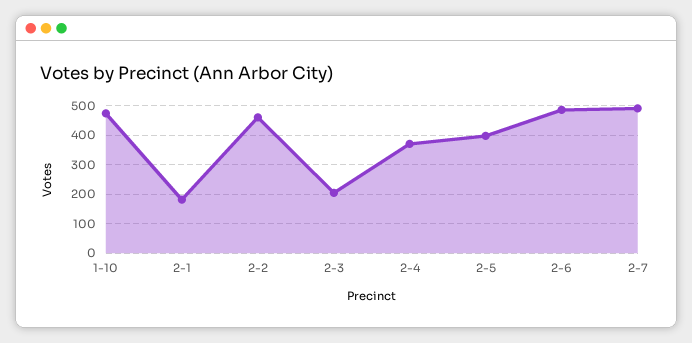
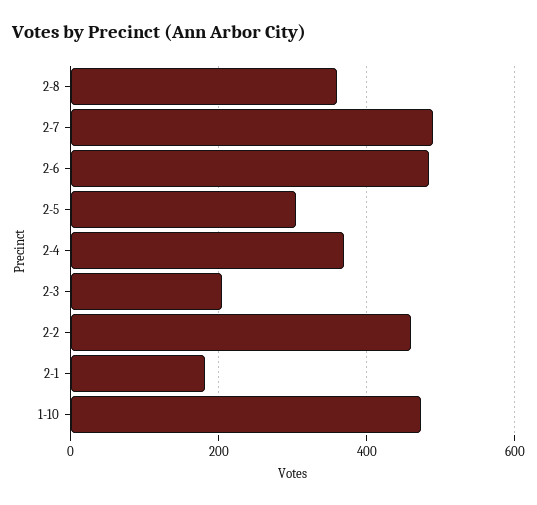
2-5: 400 -> 300
2-8: none -> 360

